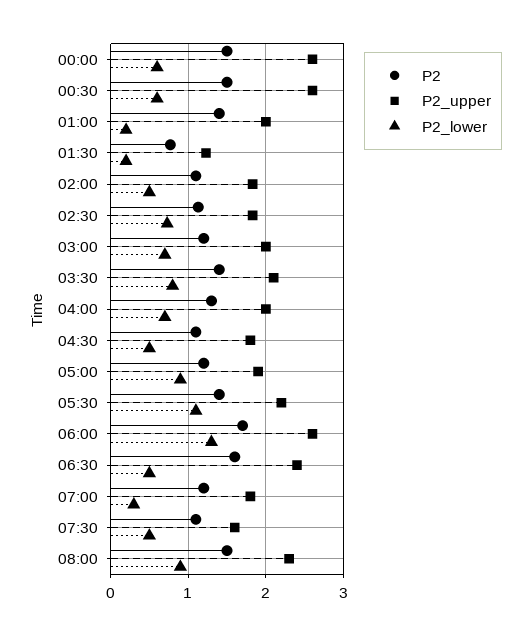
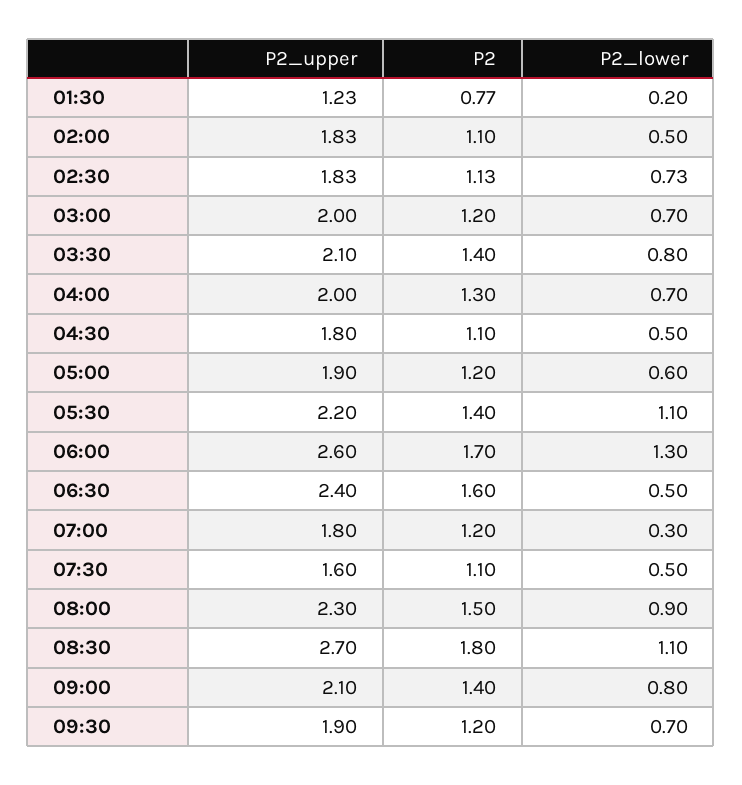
P2, 00:00: 1.5 -> none
P2_upper, 00:00: 2.6 -> none
P2_lower, 00:00: 0.6 -> none
P2, 00:30: 1.5 -> none
P2_upper, 00:30: 2.6 -> none
P2_lower, 00:30: 0.6 -> none
P2, 01:00: 1.4 -> none
P2_upper, 01:00: 2 -> none
P2_lower, 01:00: 0.2 -> none
P2_lower, 05:00: 0.9 -> 0.6
P2_upper, 08:30: none -> 2.7
P2, 08:30: none -> 1.8
P2_lower, 08:30: none -> 1.1
P2_upper, 09:00: none -> 2.1
P2, 09:00: none -> 1.4
P2_lower, 09:00: none -> 0.8
P2_upper, 09:30: none -> 1.9
P2, 09:30: none -> 1.2
P2_lower, 09:30: none -> 0.7

